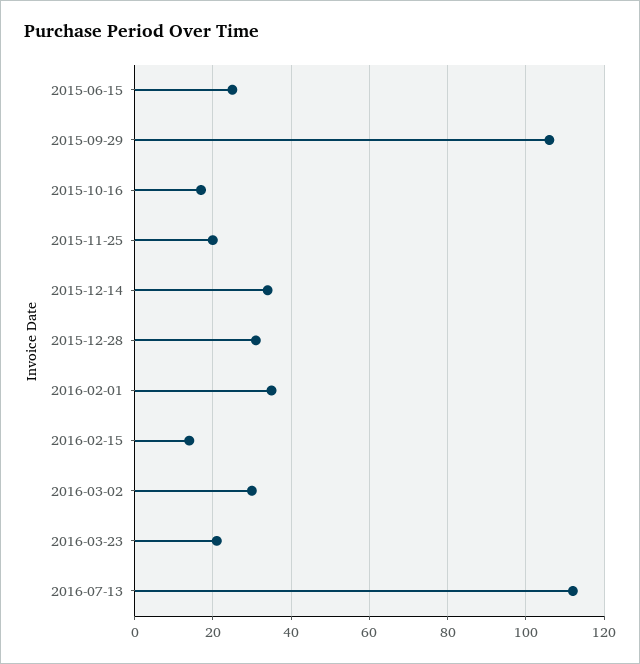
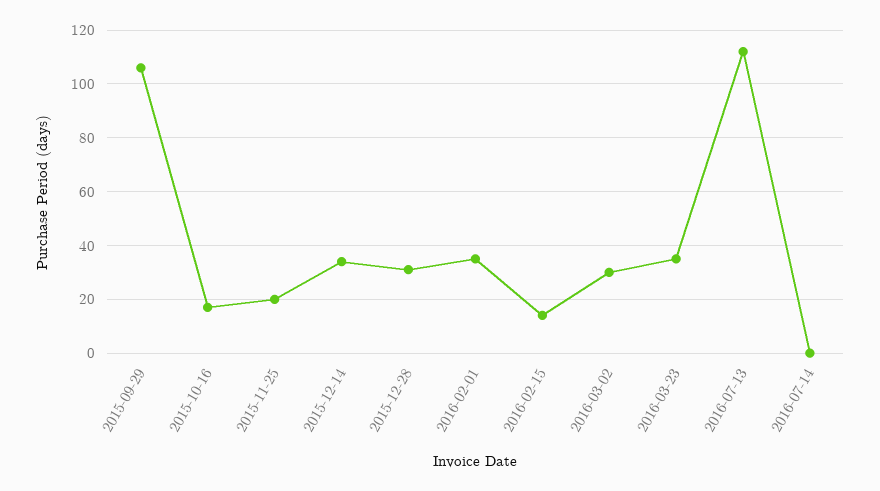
2015-06-15: 25 -> none
2016-03-23: 20 -> 35
2016-07-14: none -> 0

